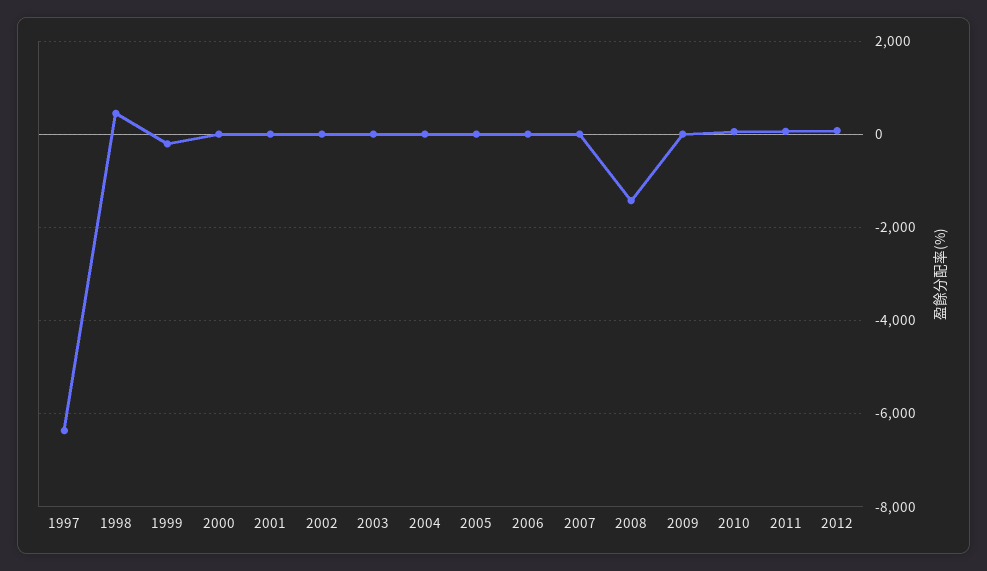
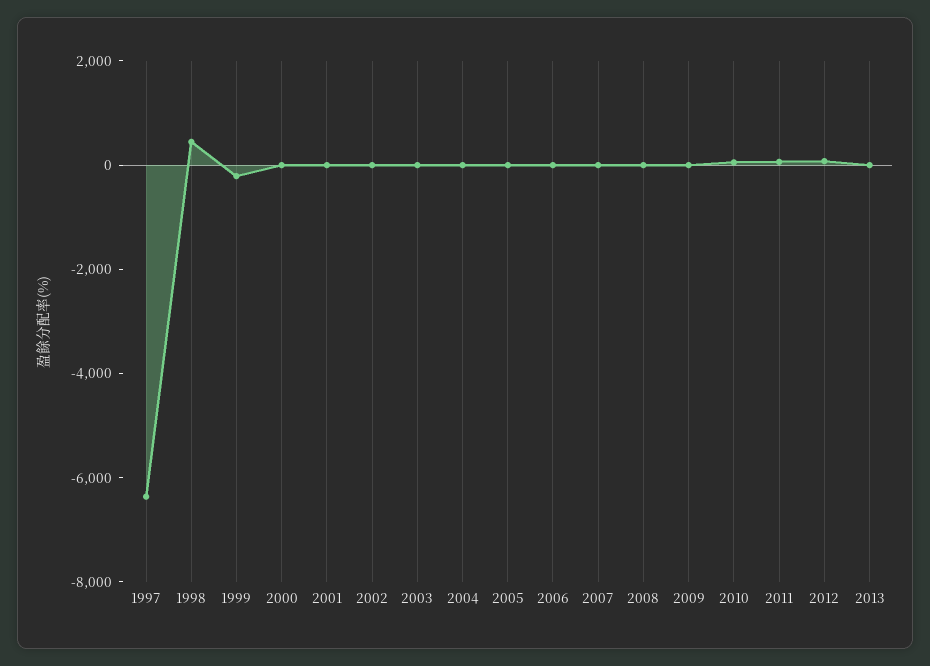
2008: -1400 -> 0
2013: none -> 0

